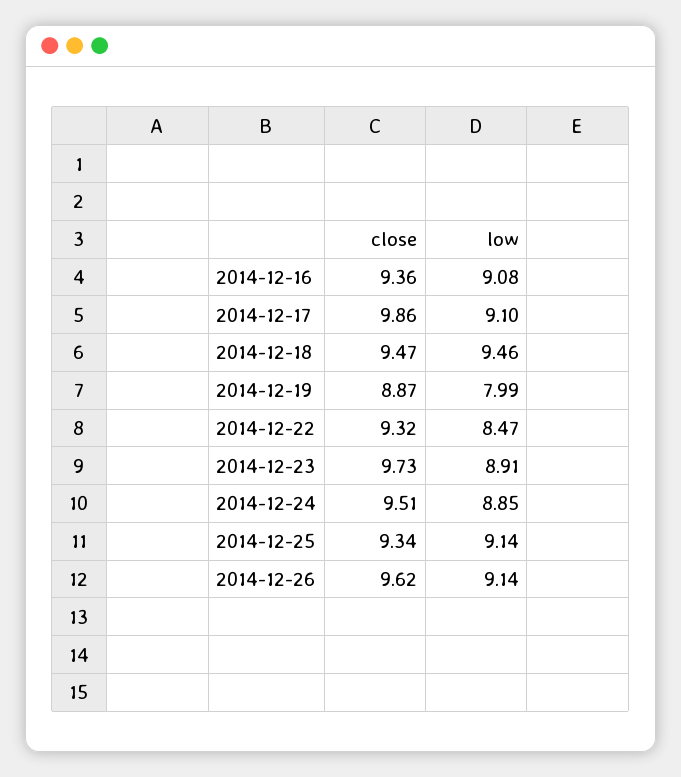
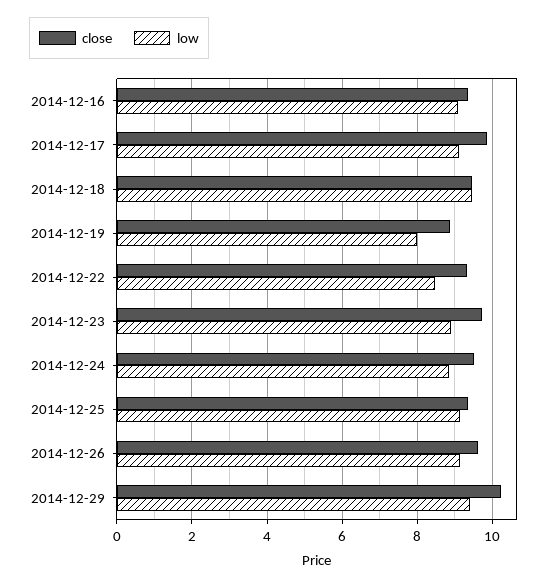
close, 2014-12-29: none -> 10.2
low, 2014-12-29: none -> 9.4

